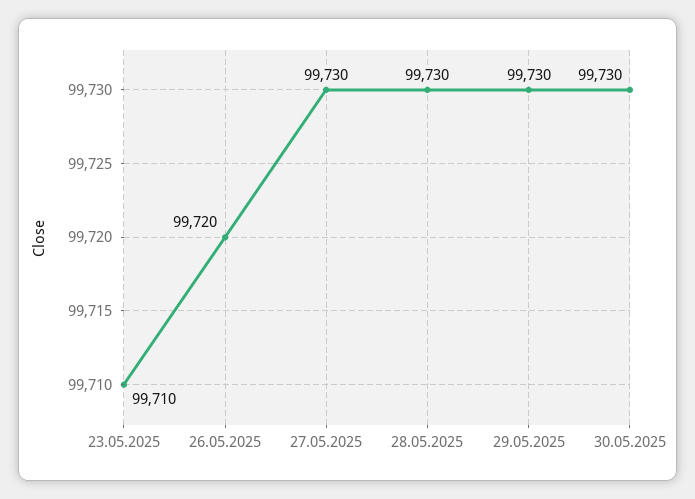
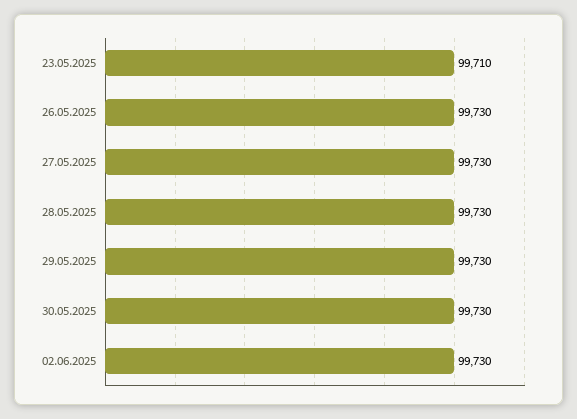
26.05.2025: 99720 -> 99730
02.06.2025: none -> 99730

